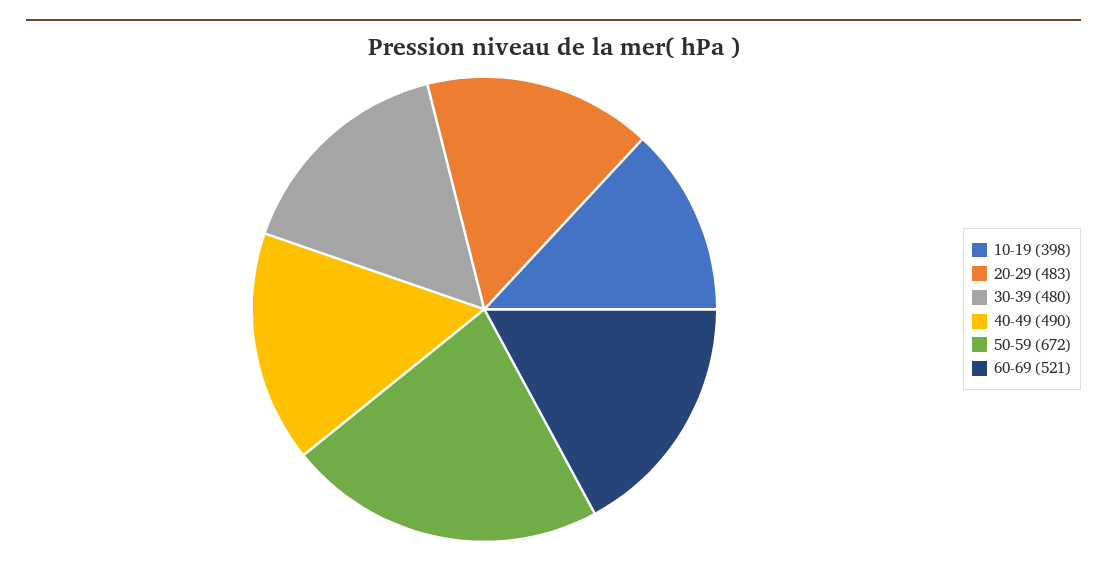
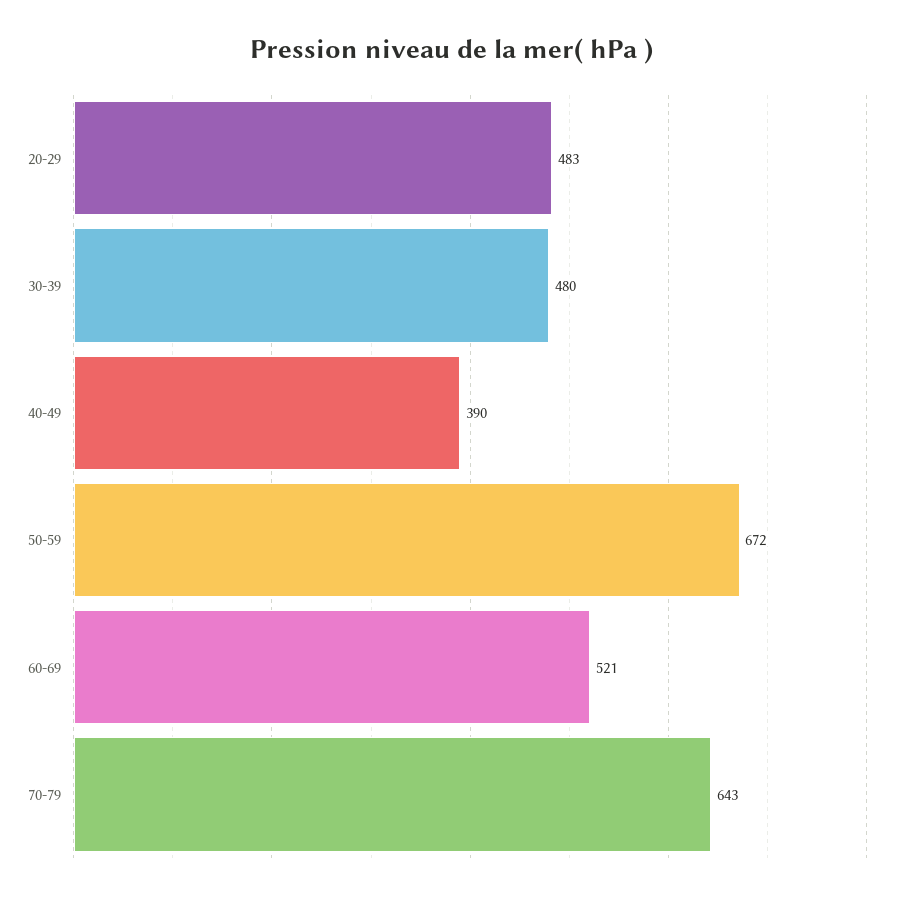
10-19: 398 -> none
40-49: 490 -> 390
70-79: none -> 643

